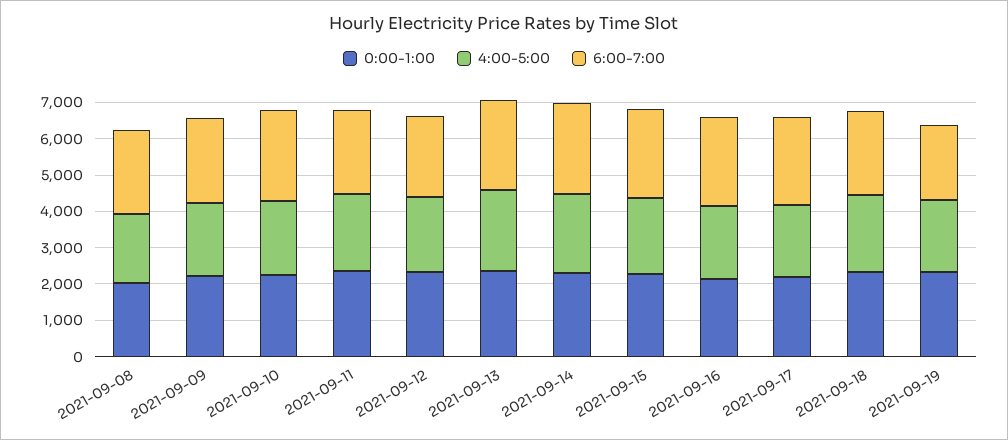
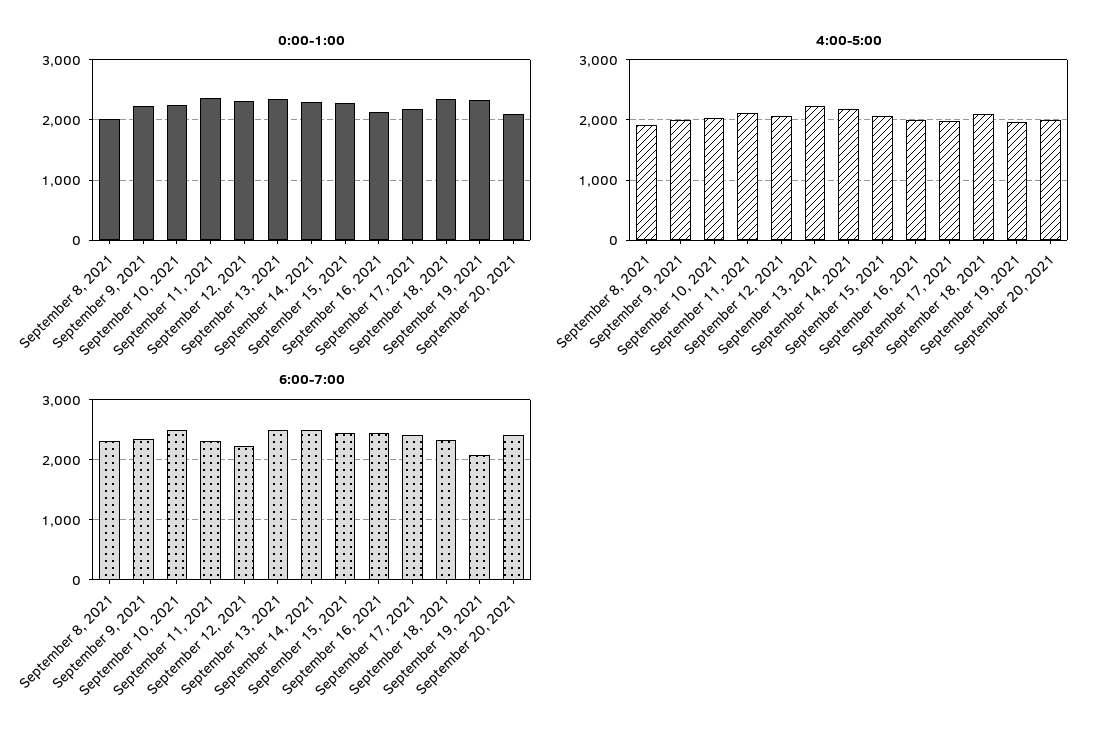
0:00-1:00, September 20, 2021: none -> 2100
4:00-5:00, September 20, 2021: none -> 2000
6:00-7:00, September 20, 2021: none -> 2400

